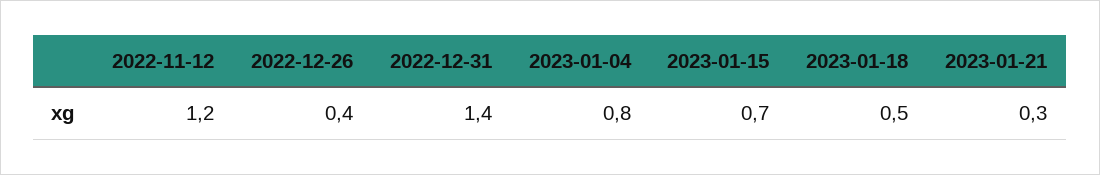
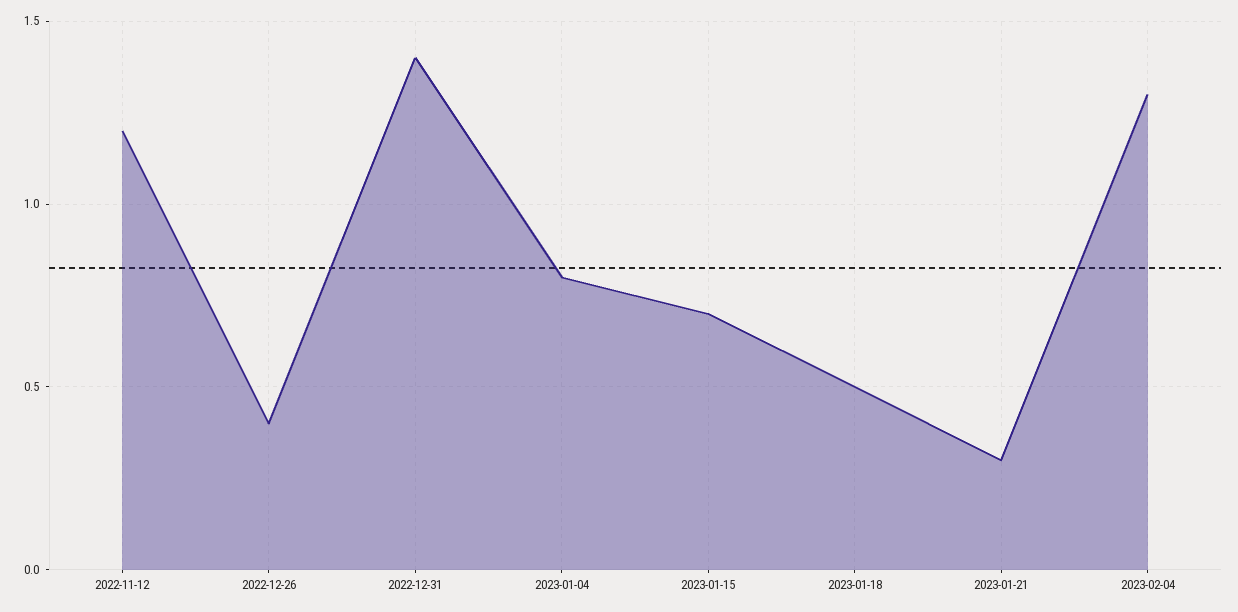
2023-02-04: none -> 1.3

